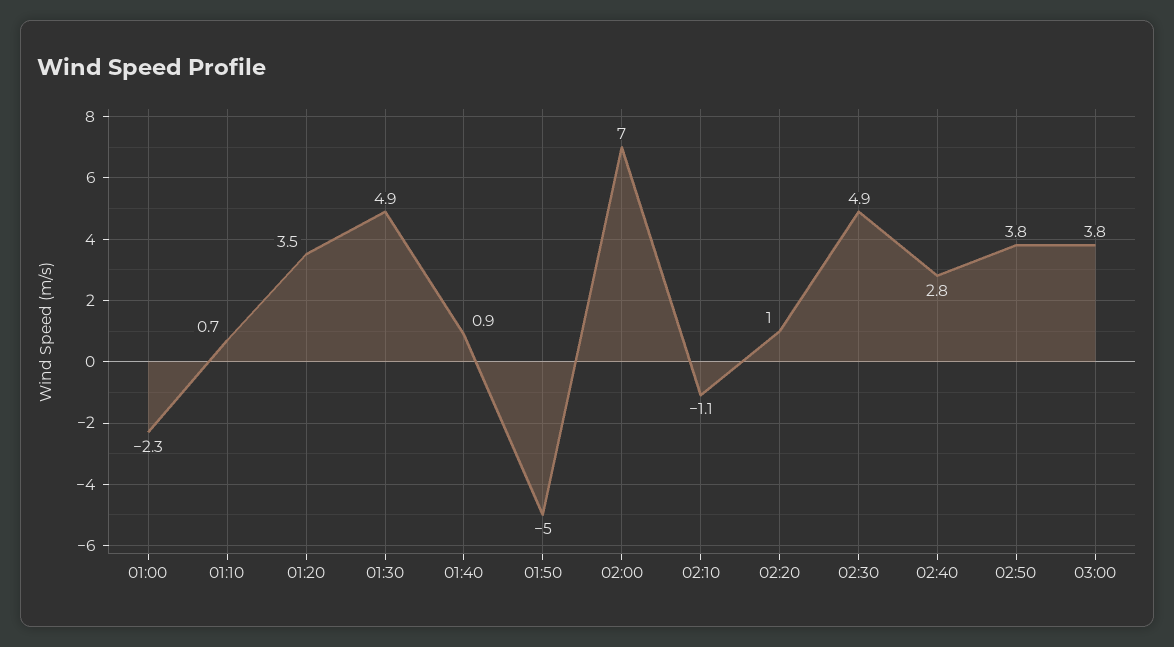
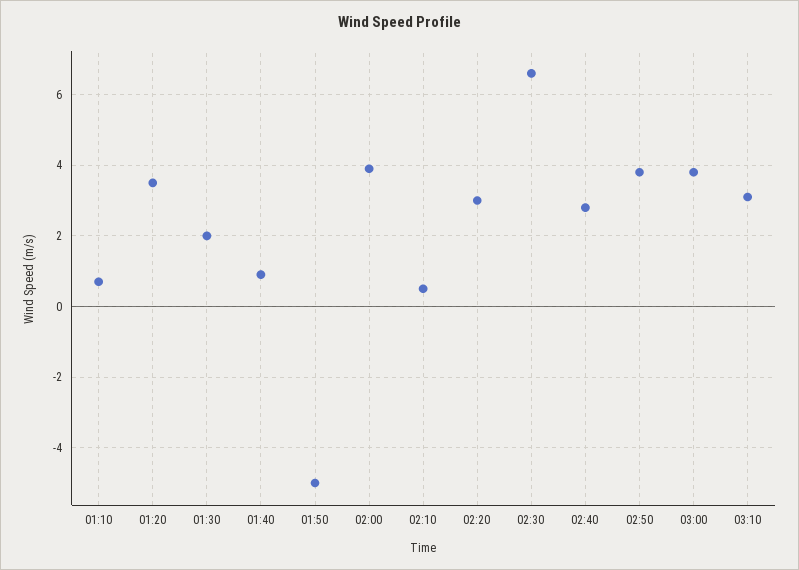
01:00: -2.3 -> none
01:30: 4.9 -> 2
02:00: 7 -> 4
02:10: -1.1 -> 0.5
02:20: 1 -> 3
02:30: 4.9 -> 6.5
03:10: none -> 3

